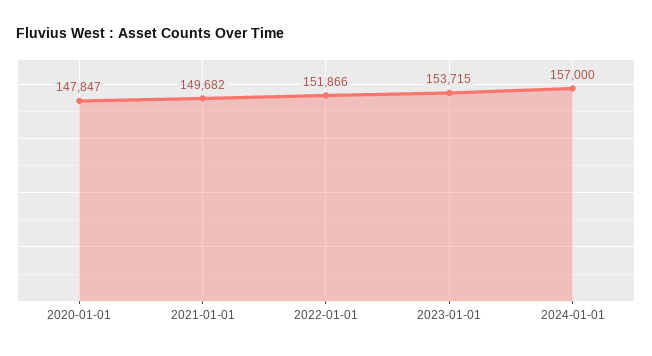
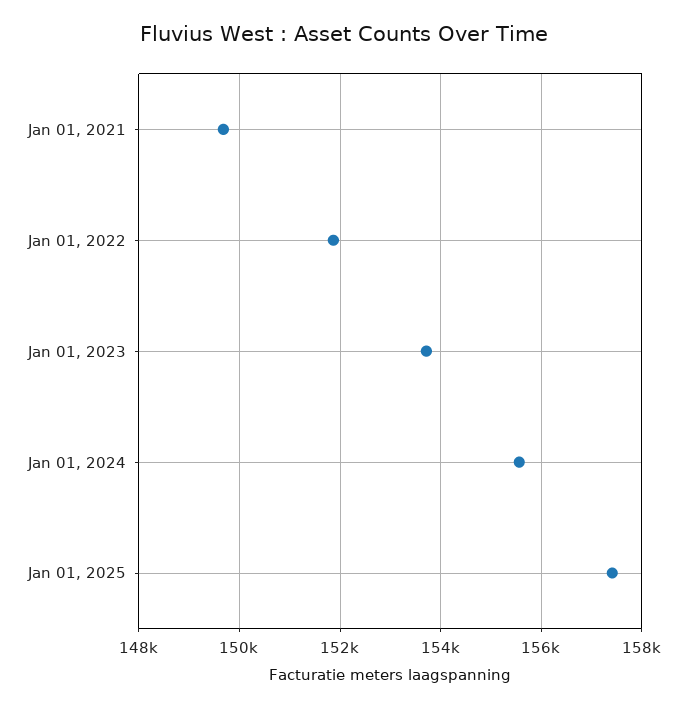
2020-01-01: 147847 -> none
2024-01-01: 157000 -> 155600
Jan 01, 2025: none -> 157400

